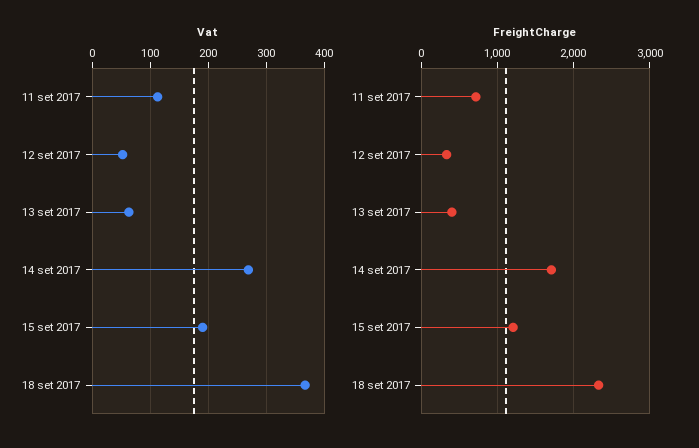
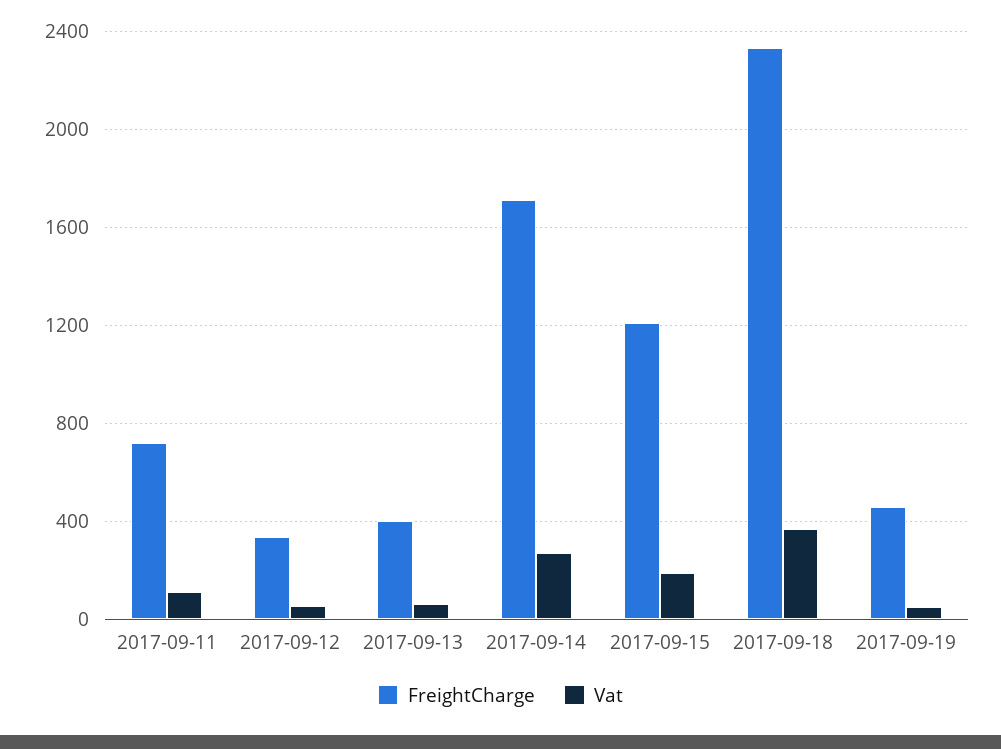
FreightCharge, 2017-09-19: none -> 450
Vat, 2017-09-19: none -> 50

